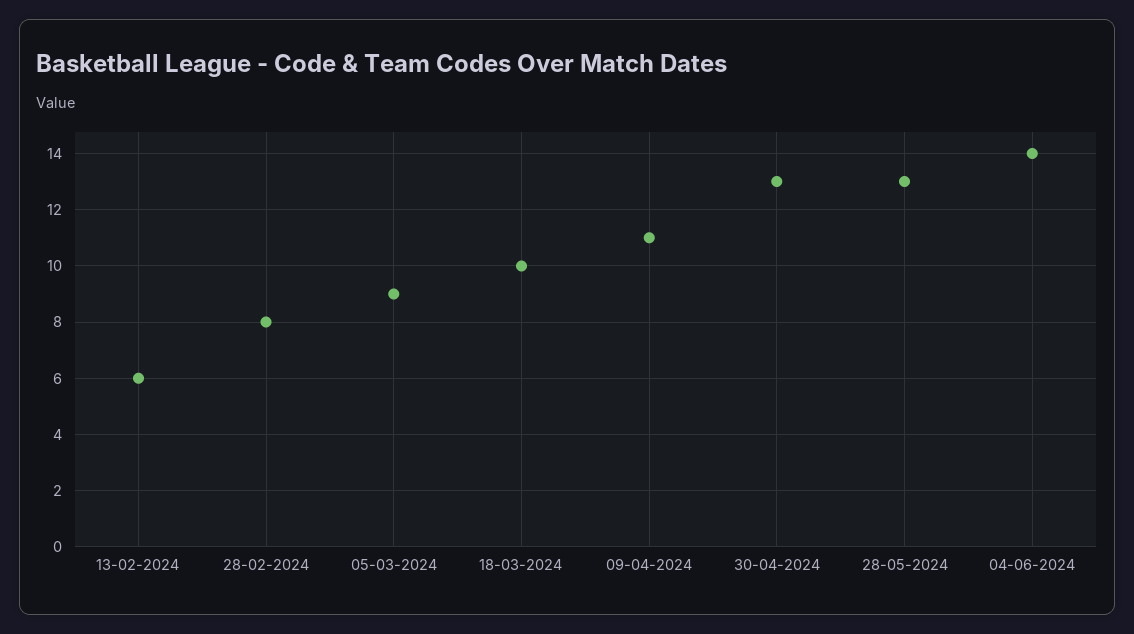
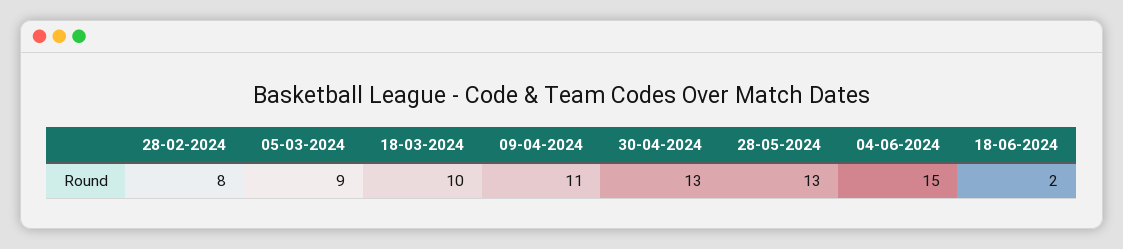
13-02-2024: 6 -> none
04-06-2024: 14 -> 15
18-06-2024: none -> 2

